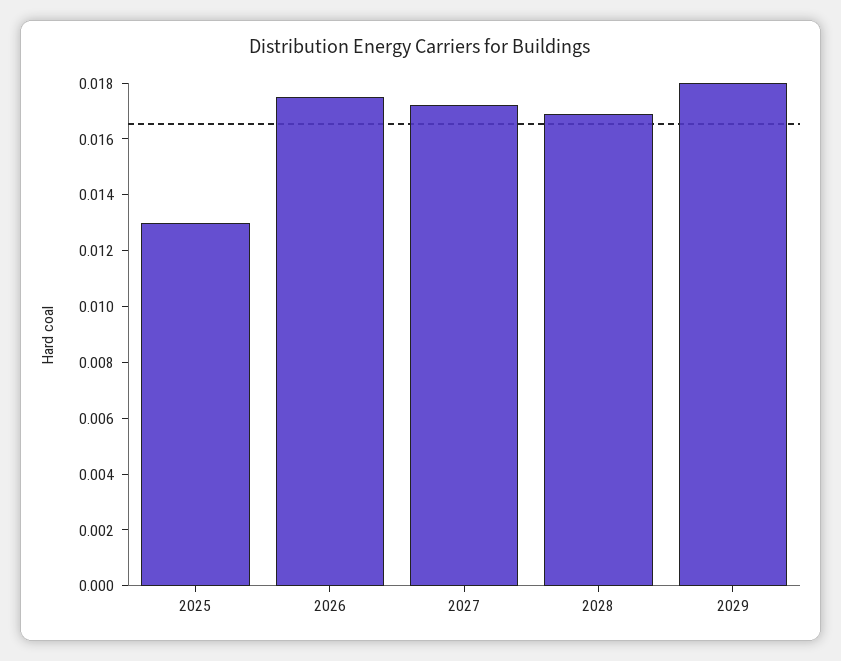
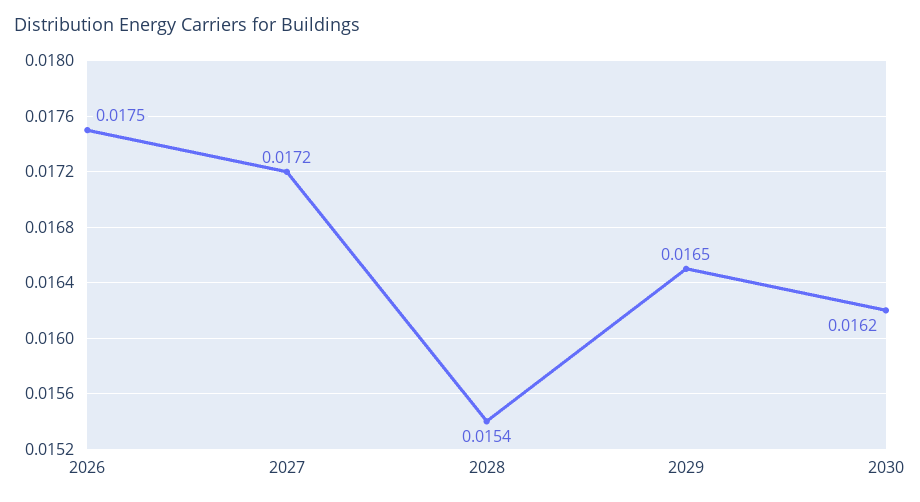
2025: 0.013 -> none
2028: 0.017 -> 0.0154
2029: 0.018 -> 0.0165
2030: none -> 0.0162

